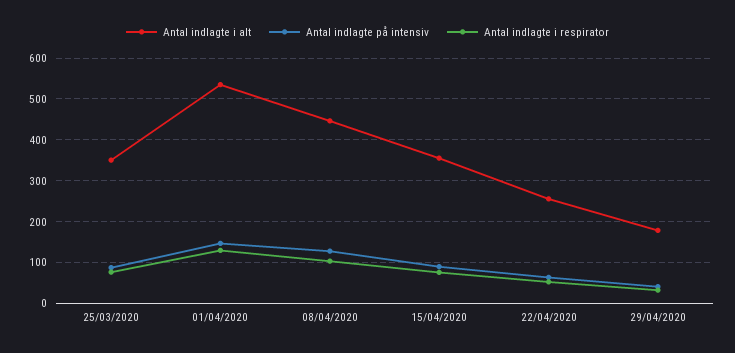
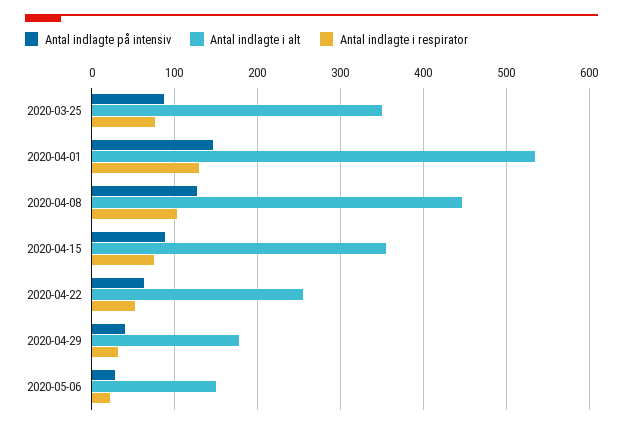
Antal indlagte på intensiv, 2020-05-06: none -> 30
Antal indlagte i alt, 2020-05-06: none -> 150
Antal indlagte i respirator, 2020-05-06: none -> 20

